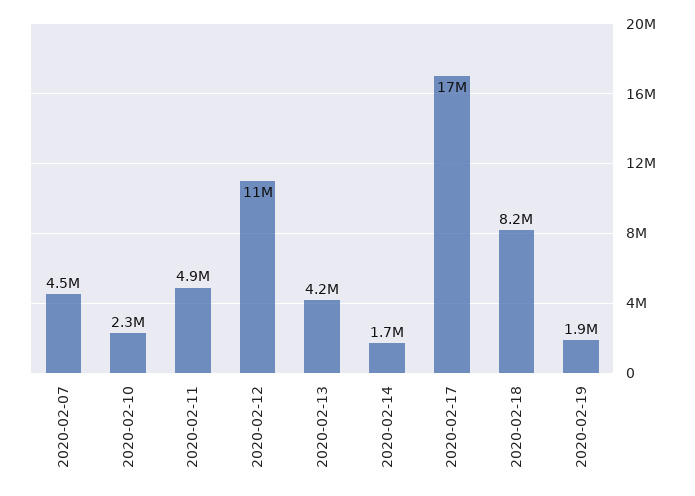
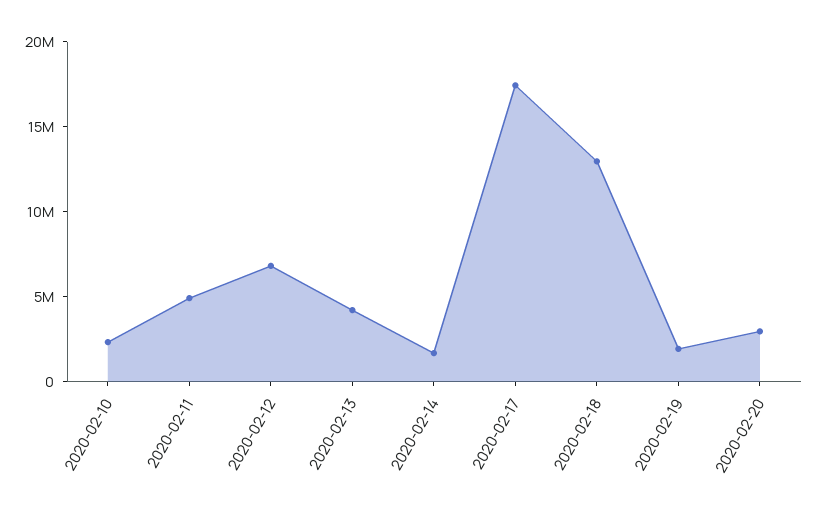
2020-02-07: 4500000 -> none
2020-02-12: 11000000 -> 7000000
2020-02-18: 8200000 -> 13000000
2020-02-20: none -> 3000000

